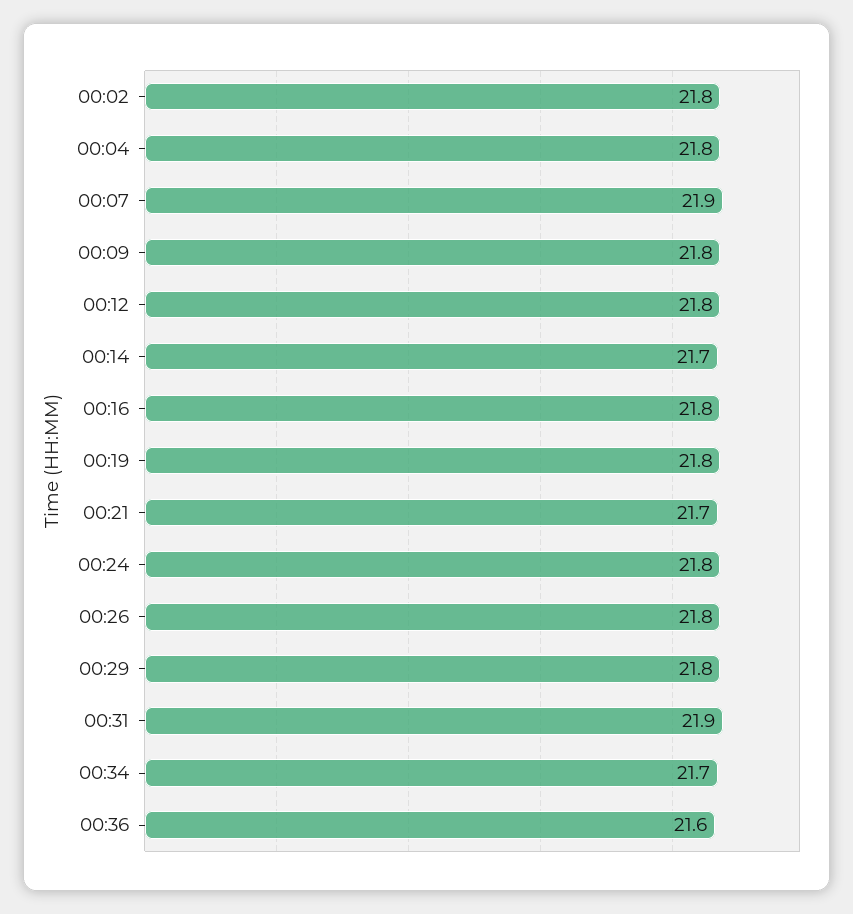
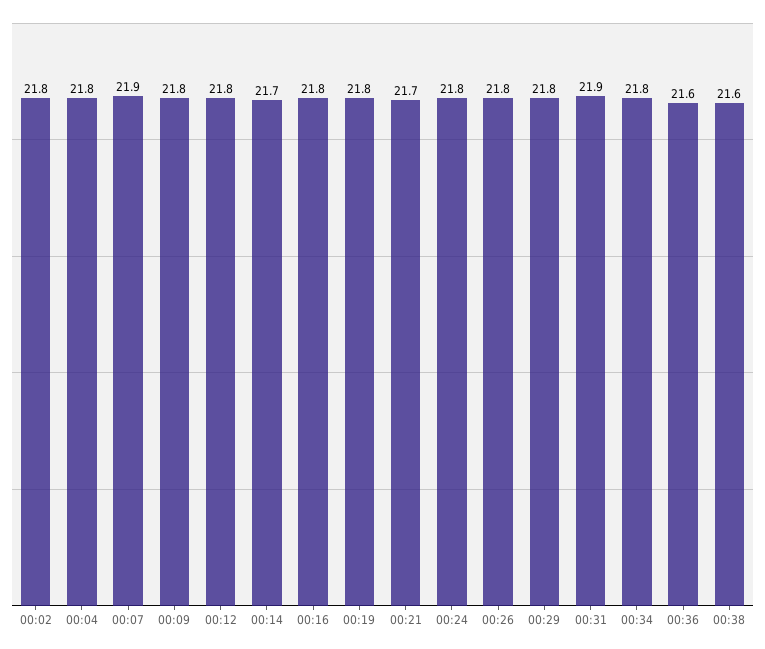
00:34: 21.7 -> 21.8
00:38: none -> 21.6

